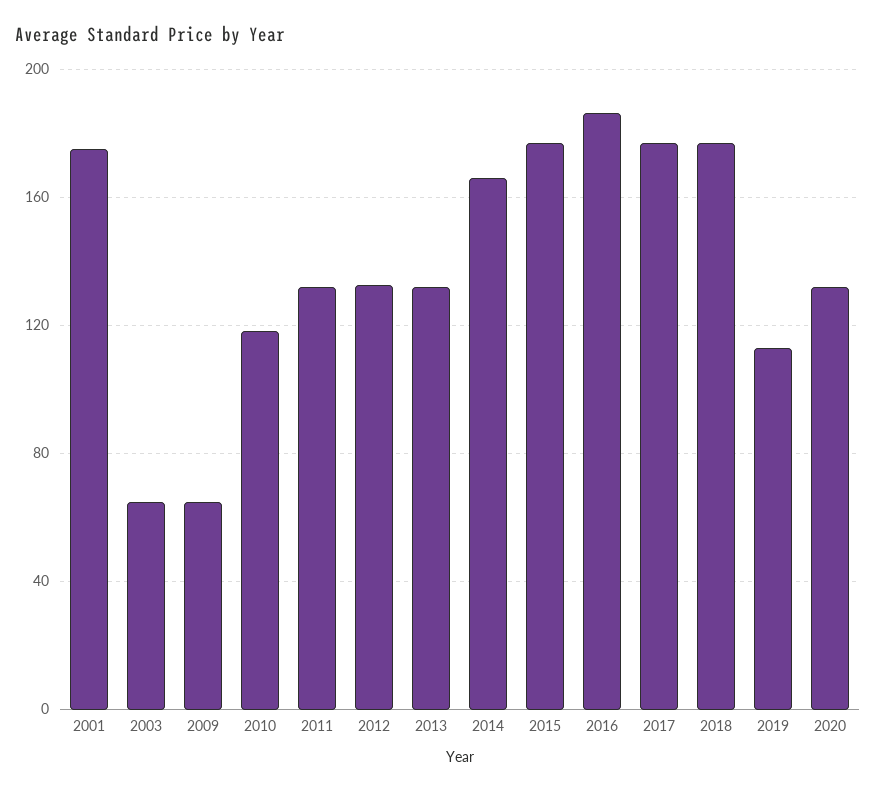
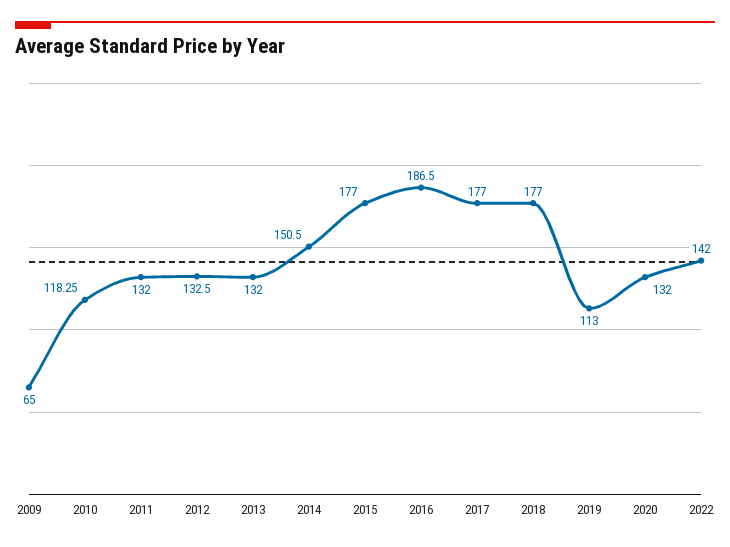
2001: 175 -> none
2003: 65 -> none
2014: 165 -> 150.5
2022: none -> 142

